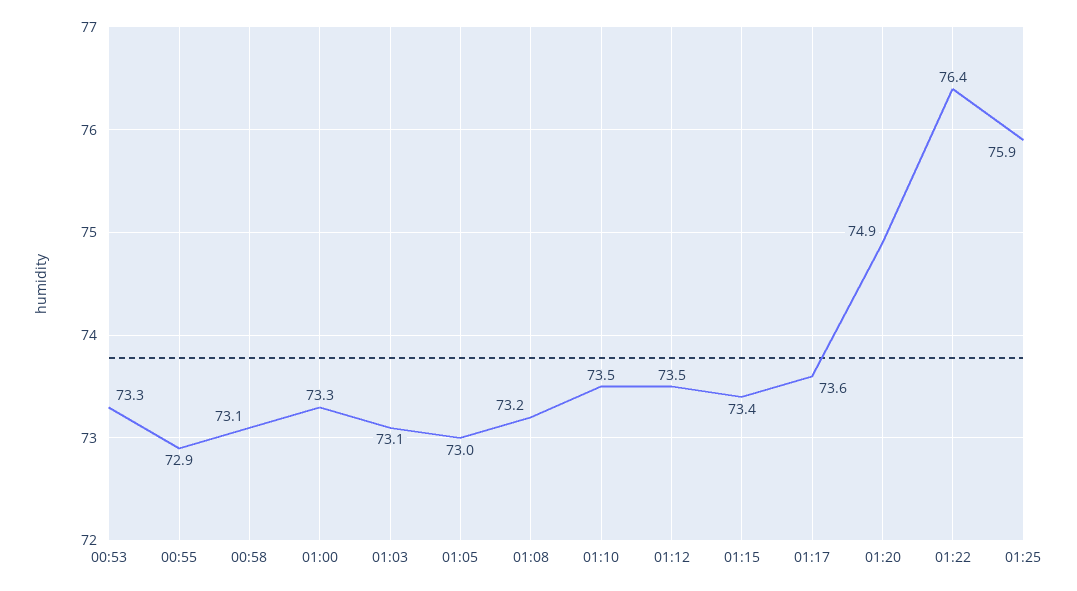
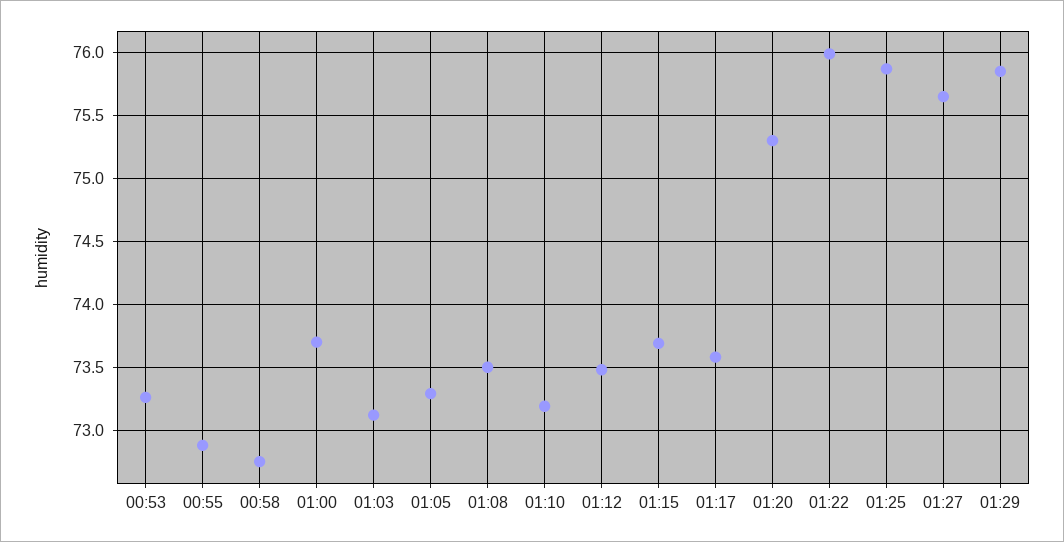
00:58: 73.1 -> 72.75
01:00: 73.3 -> 73.7
01:05: 73 -> 73.3
01:08: 73.2 -> 73.5
01:10: 73.5 -> 73.2
01:15: 73.4 -> 73.7
01:20: 74.9 -> 75.3
01:22: 76.4 -> 76
01:27: none -> 75.65
01:29: none -> 75.85

